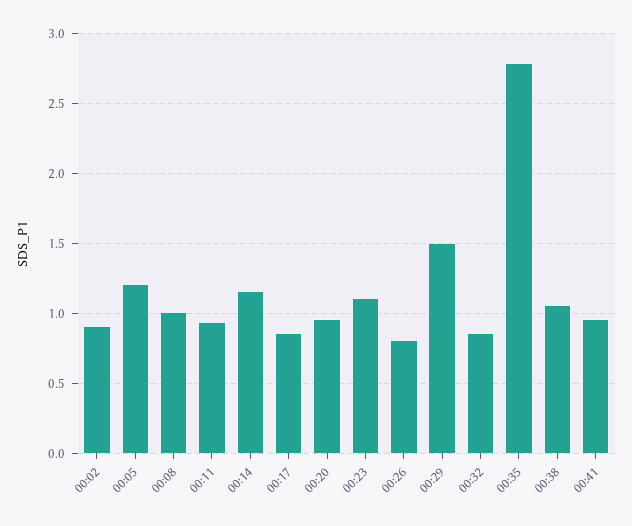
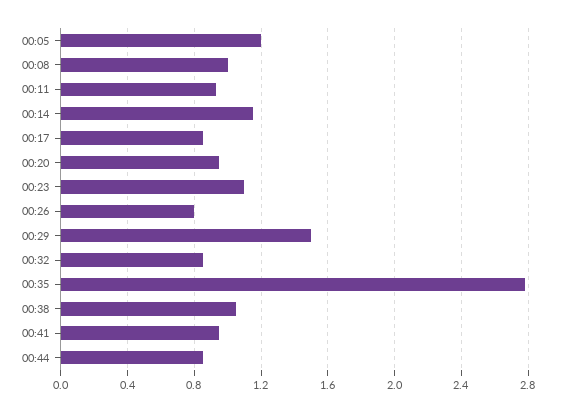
00:02: 0.9 -> none
00:44: none -> 0.85

